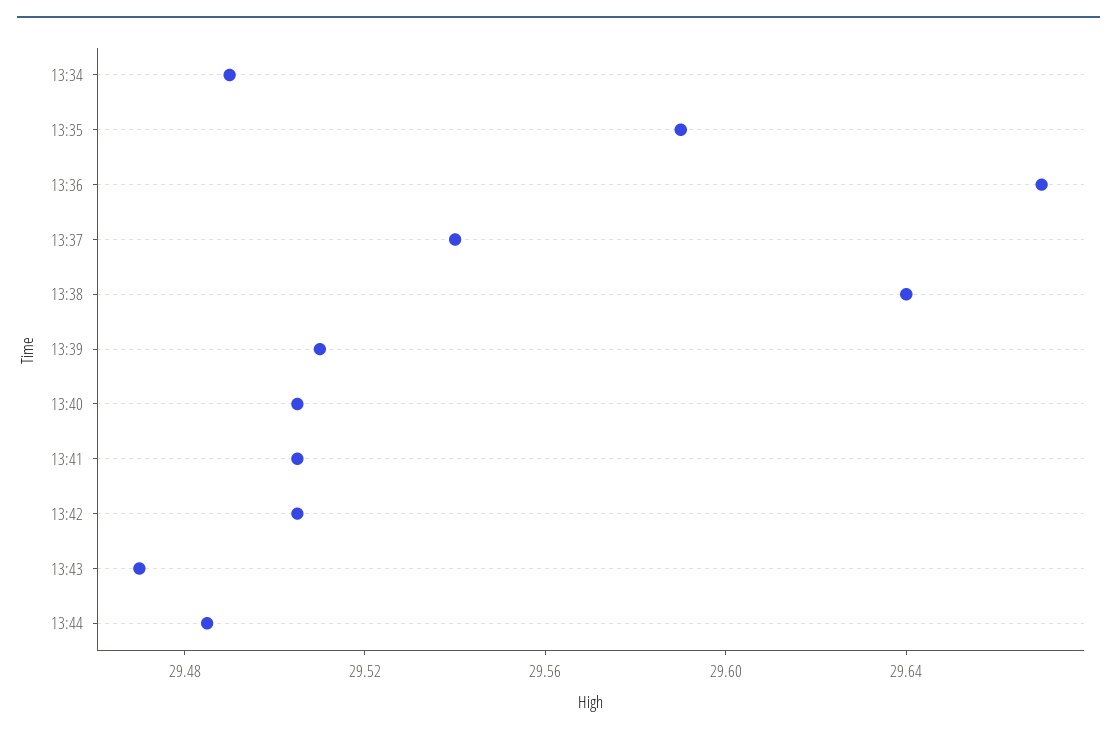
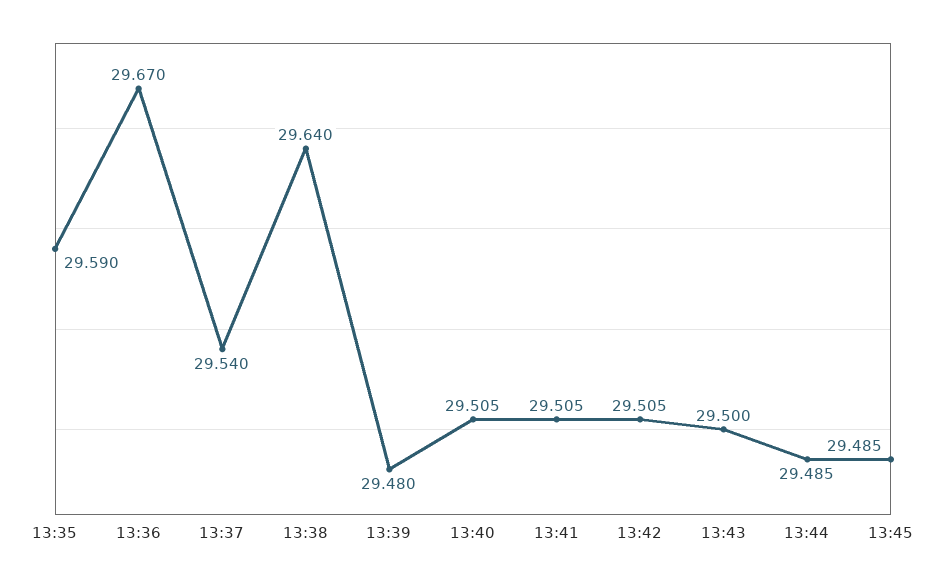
13:34: 29.49 -> none
13:39: 29.51 -> 29.48
13:43: 29.47 -> 29.5
13:45: none -> 29.485

